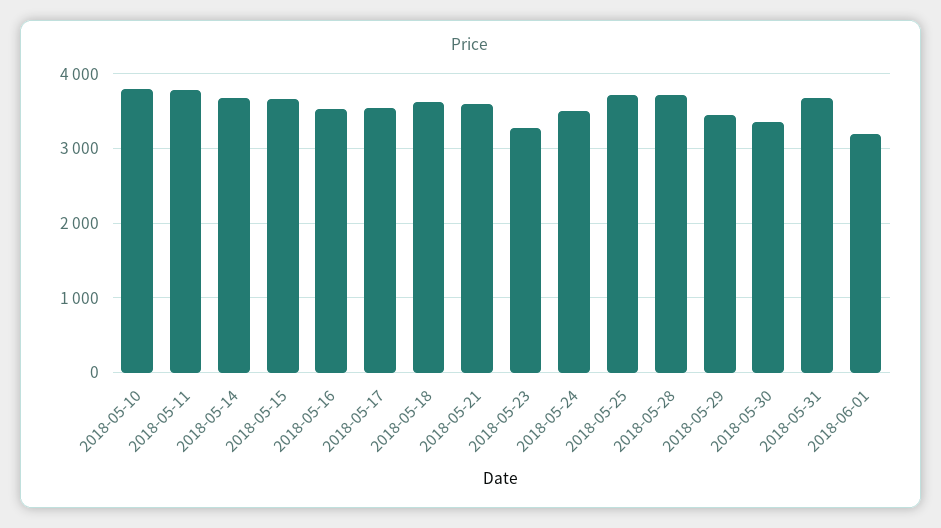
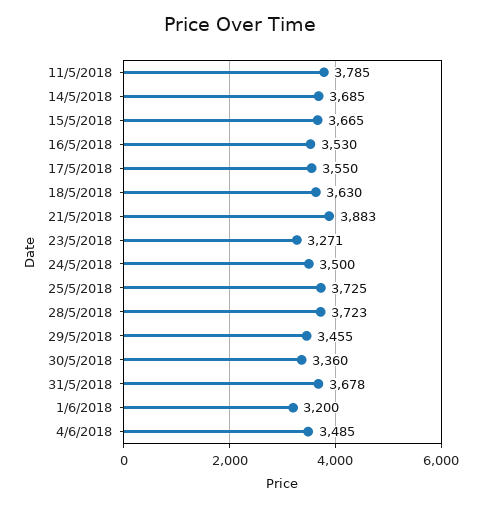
2018-05-10: 3800 -> none
2018-05-21: 3600 -> 3883
4/6/2018: none -> 3485

